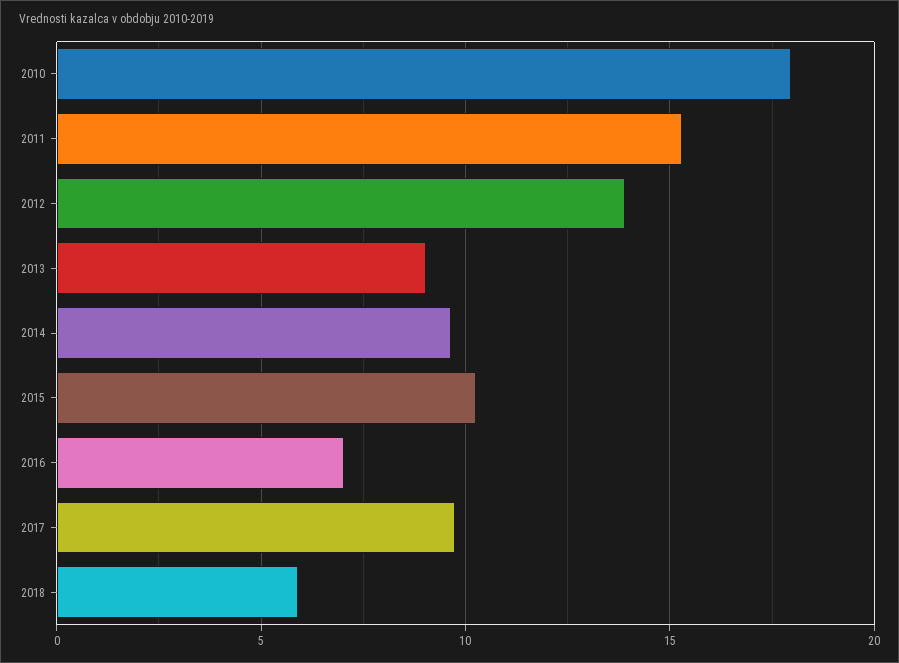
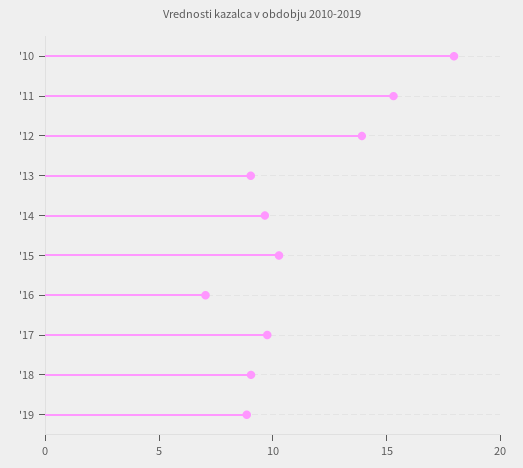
2018: 6 -> 9
'19: none -> 9

